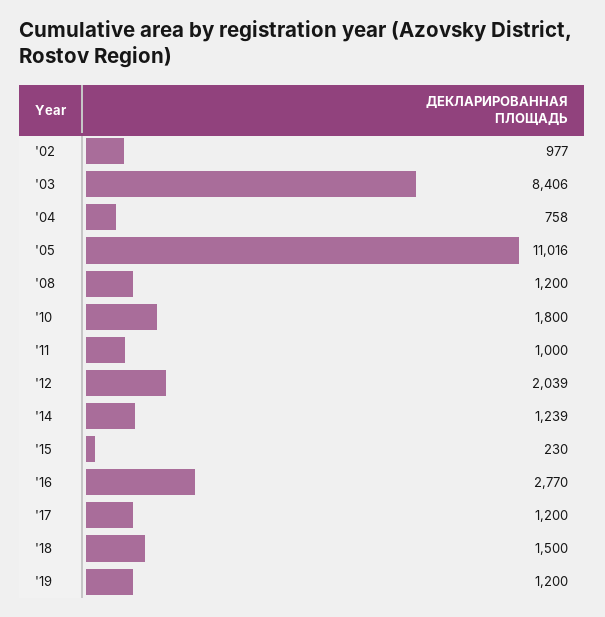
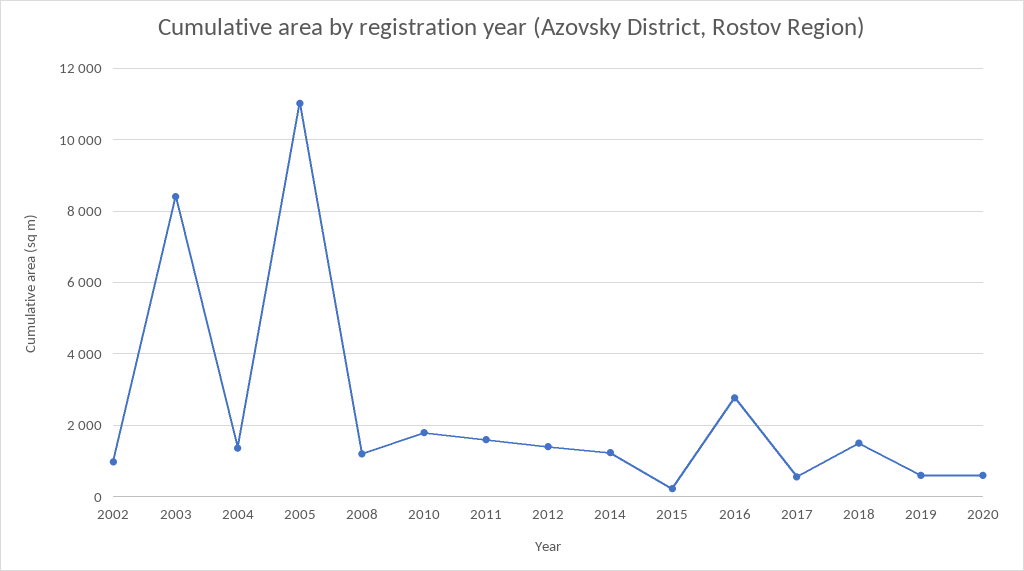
'04: 758 -> 1400
'11: 1000 -> 1600
'12: 2039 -> 1400
'17: 1200 -> 600
'19: 1200 -> 600
2020: none -> 600

